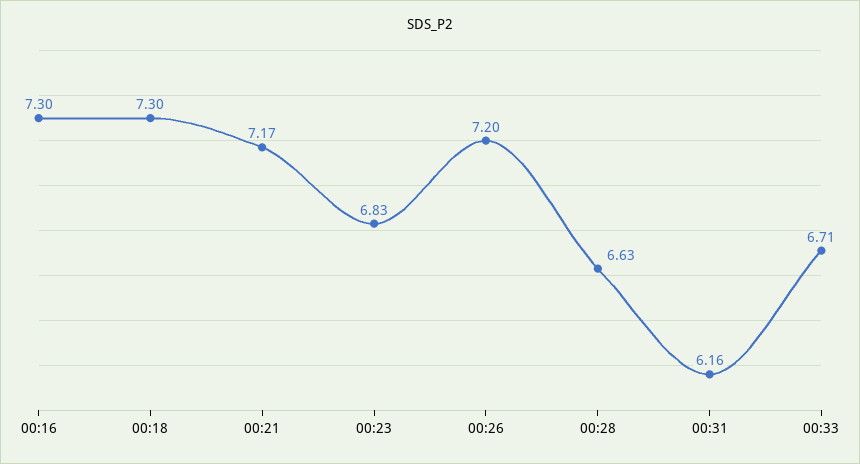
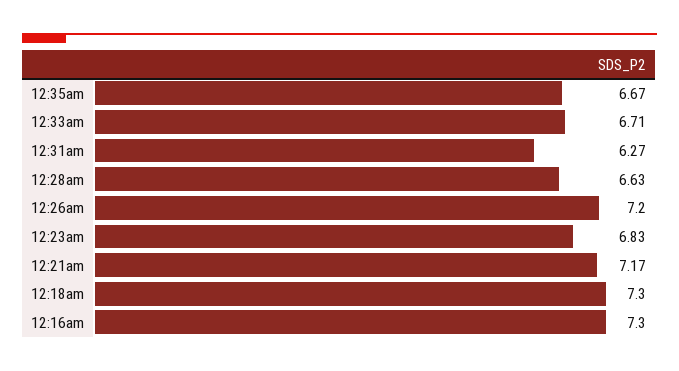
00:31: 6.16 -> 6.27
12:35am: none -> 6.67

